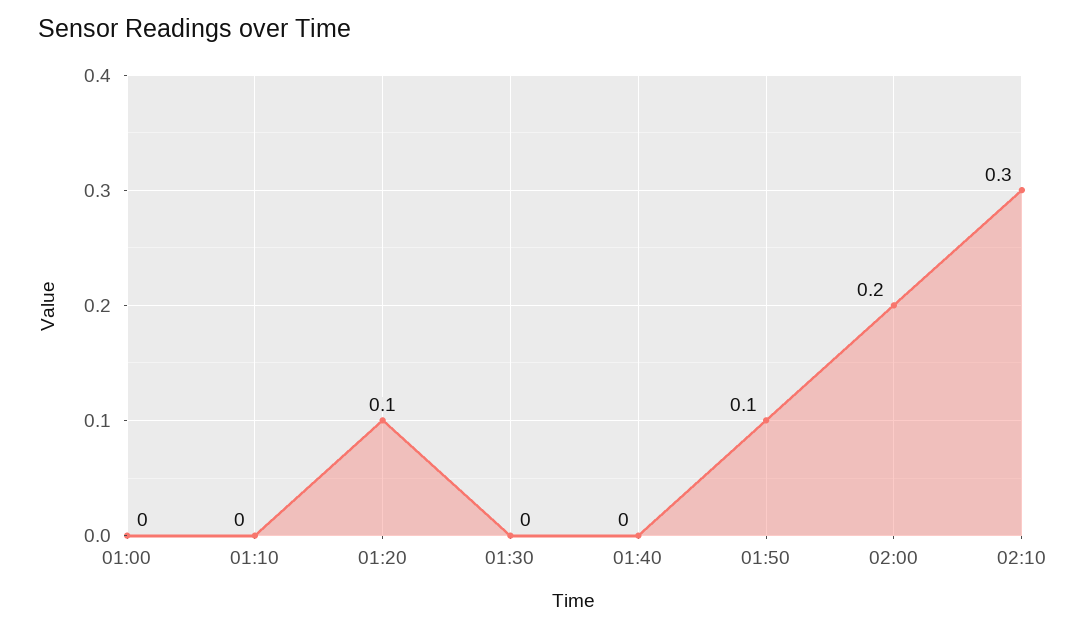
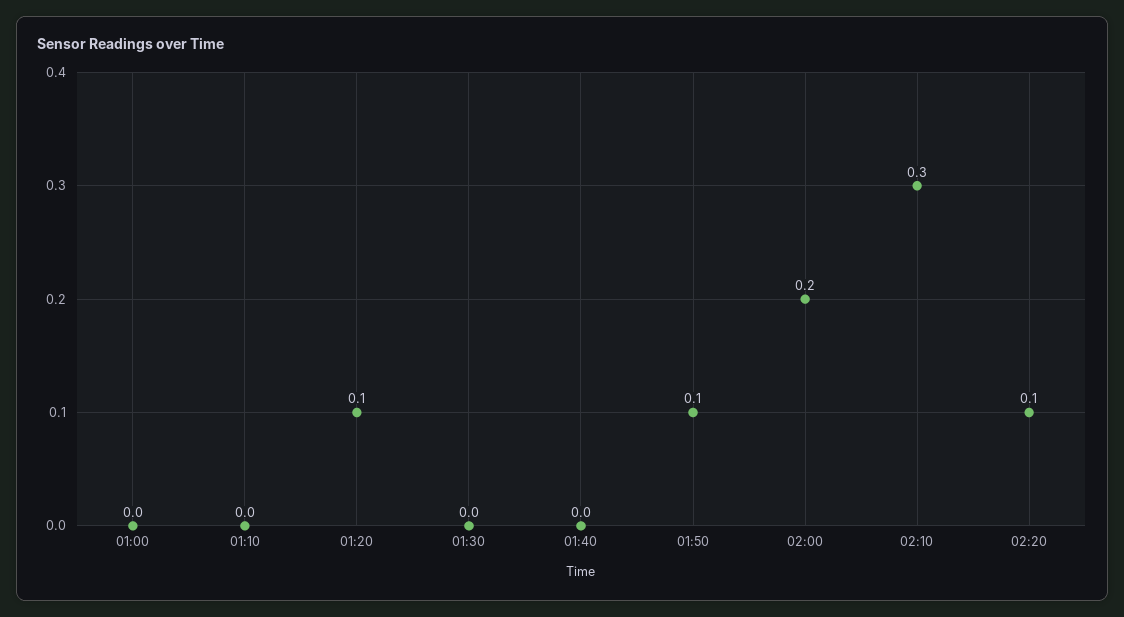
02:20: none -> 0.1

